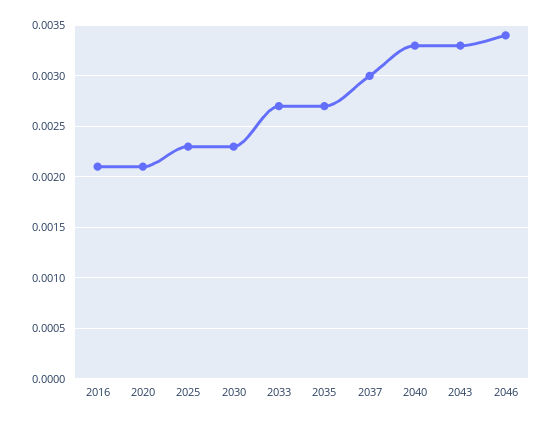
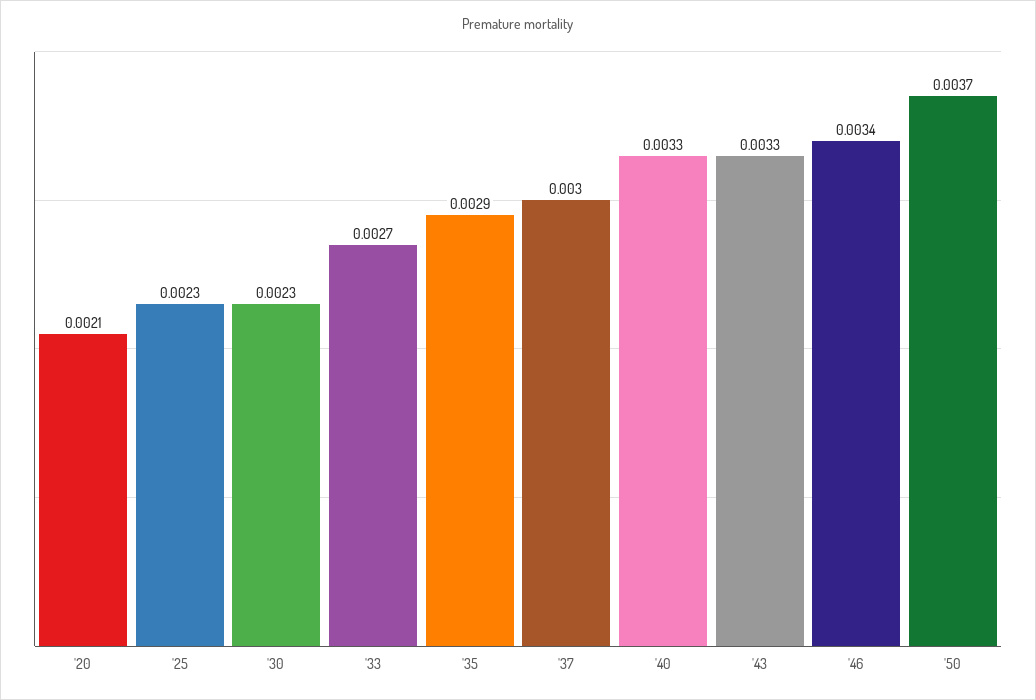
2016: 0.0021 -> none
2035: 0.0027 -> 0.0029
'50: none -> 0.0037

